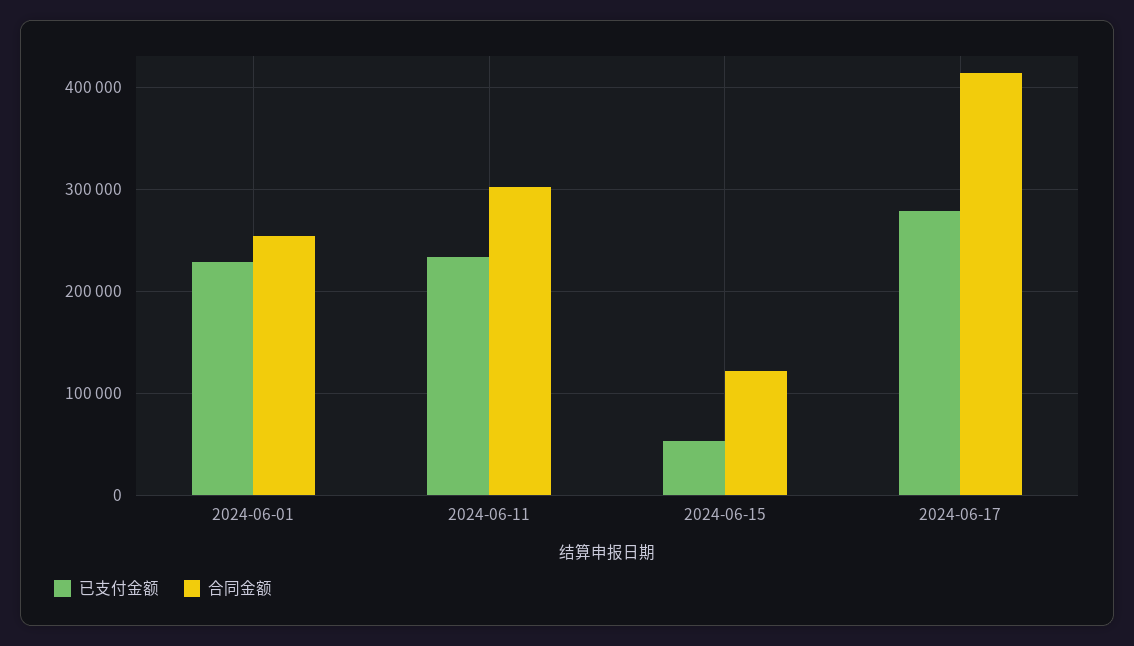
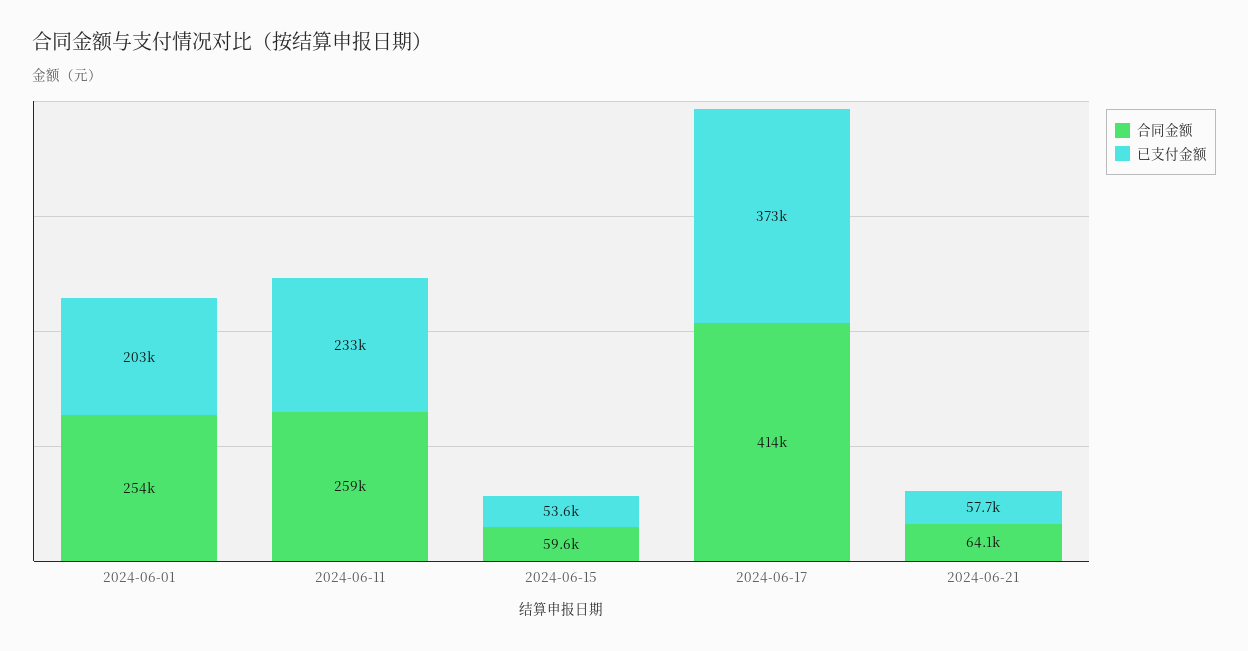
已支付金额, 2024-06-01: 230000 -> 203000
合同金额, 2024-06-11: 300000 -> 259000
合同金额, 2024-06-15: 120000 -> 59600
已支付金额, 2024-06-17: 280000 -> 373000
合同金额, 2024-06-21: none -> 64100
已支付金额, 2024-06-21: none -> 57700

